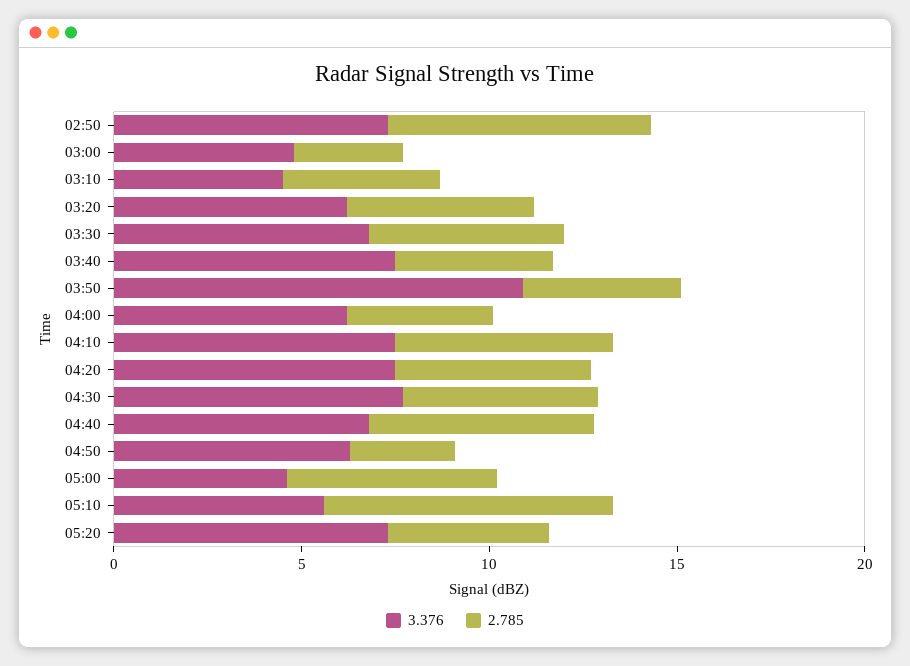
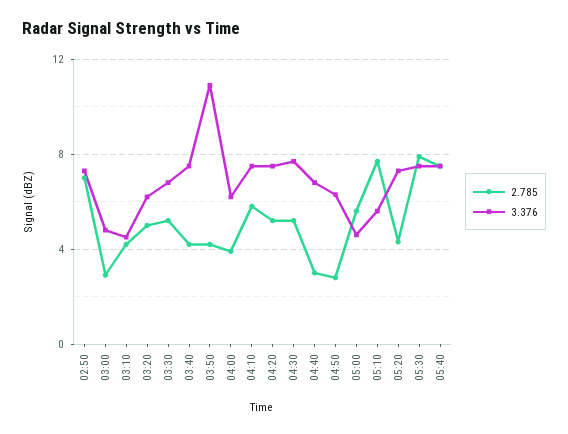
2.785, 04:40: 6 -> 3
2.785, 05:30: none -> 8
3.376, 05:30: none -> 7.5
2.785, 05:40: none -> 7.5
3.376, 05:40: none -> 7.5

